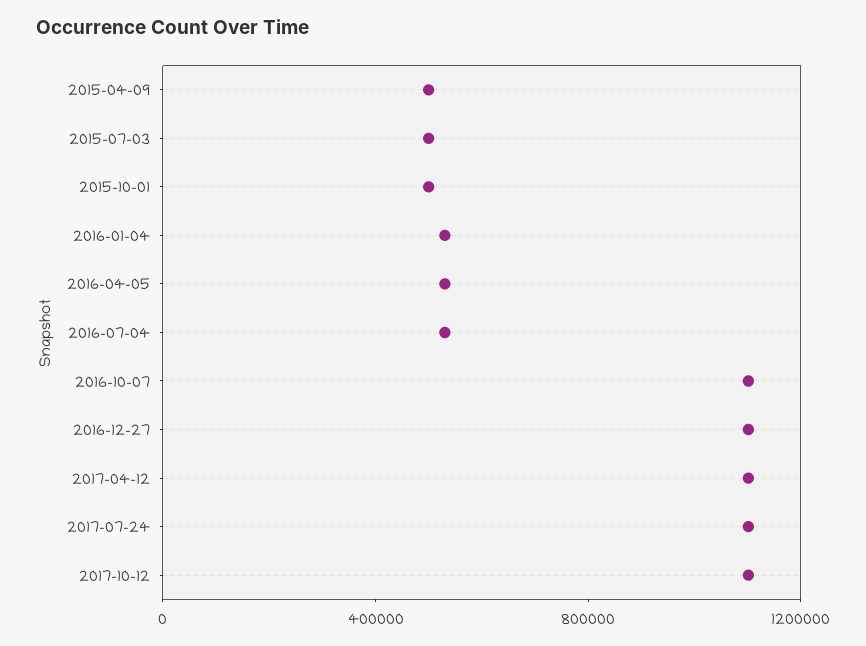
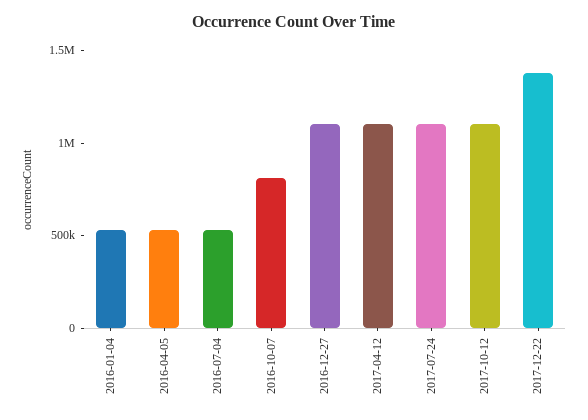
2015-04-09: 500000 -> none
2015-07-03: 500000 -> none
2015-10-01: 500000 -> none
2016-10-07: 1100000 -> 800000
2017-12-22: none -> 1400000

